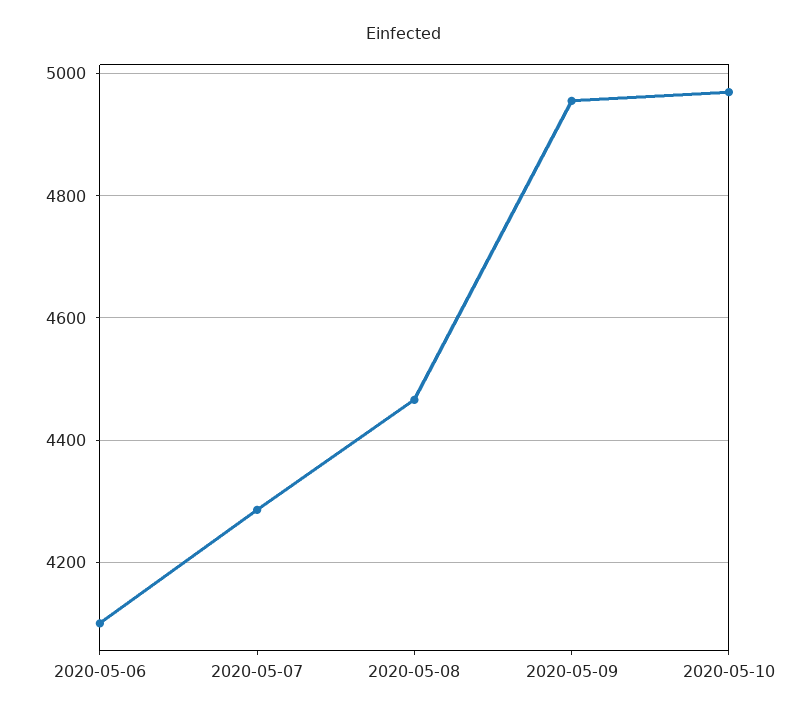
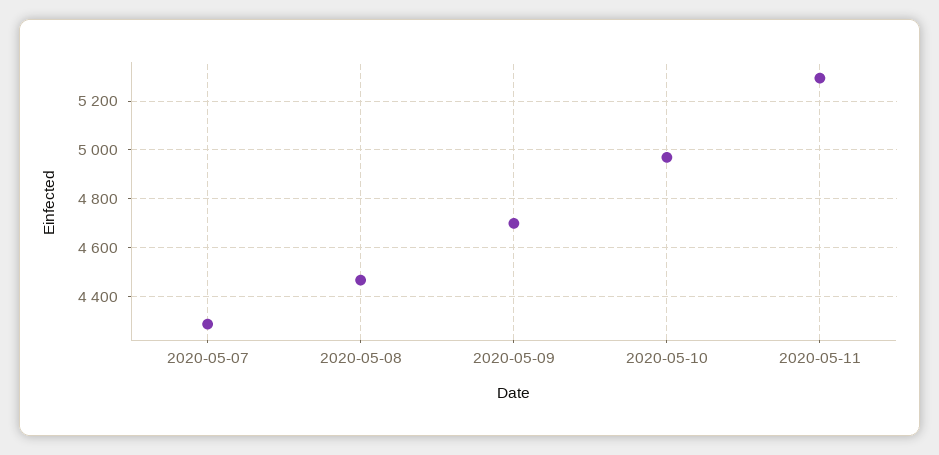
2020-05-06: 4100 -> none
2020-05-09: 4960 -> 4700
2020-05-11: none -> 5300

